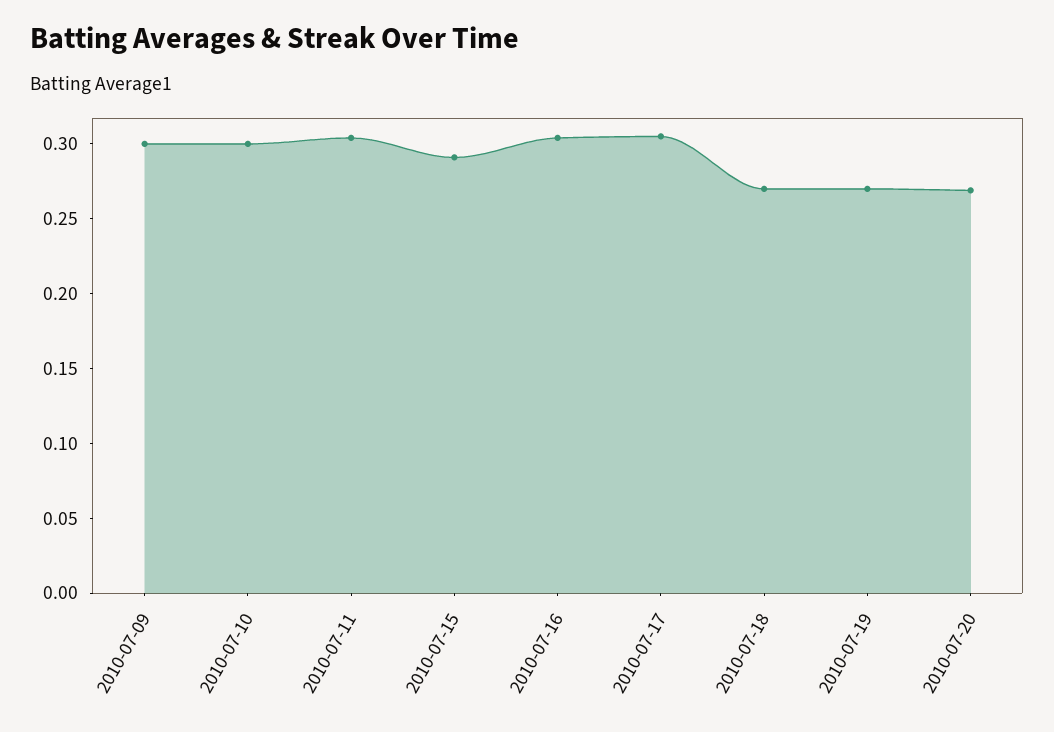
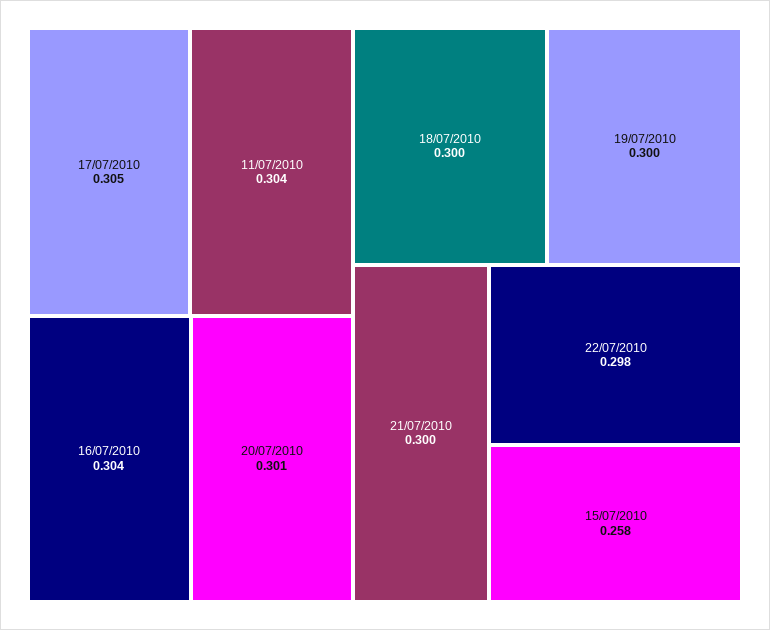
2010-07-09: 0.3 -> none
2010-07-10: 0.3 -> none
2010-07-15: 0.29 -> 0.258
2010-07-18: 0.27 -> 0.3
2010-07-19: 0.27 -> 0.3
2010-07-20: 0.27 -> 0.301
21/07/2010: none -> 0.3
22/07/2010: none -> 0.298

